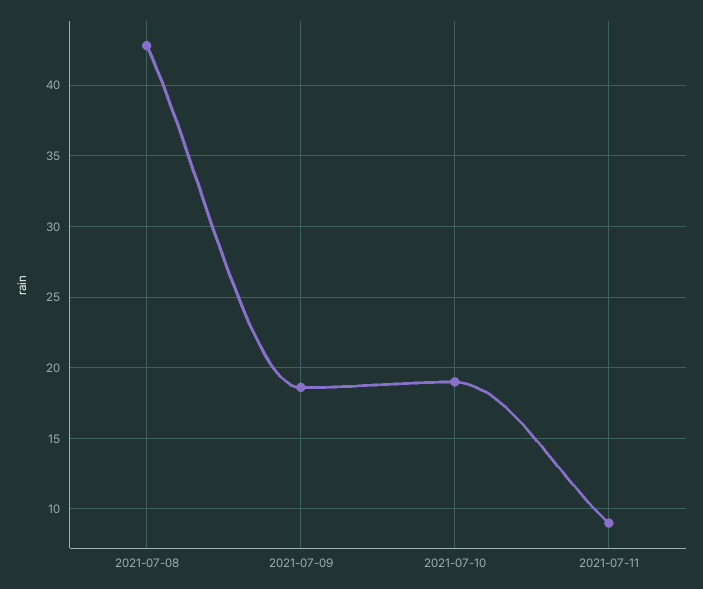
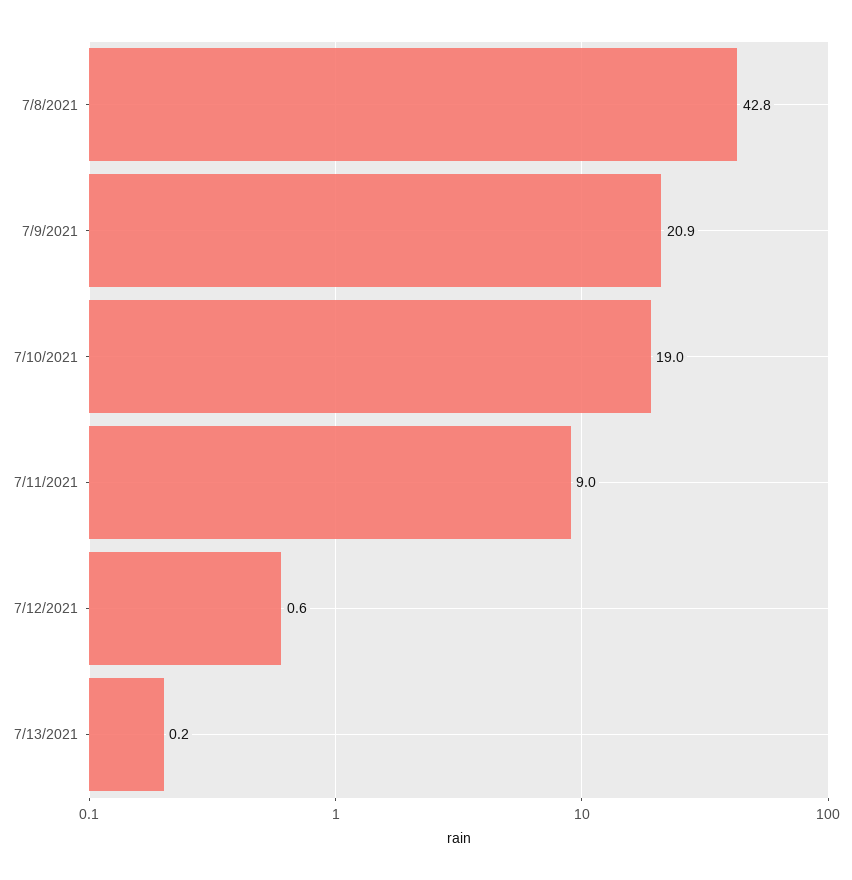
2021-07-09: 18.5 -> 20.9
7/12/2021: none -> 0.6
7/13/2021: none -> 0.2

